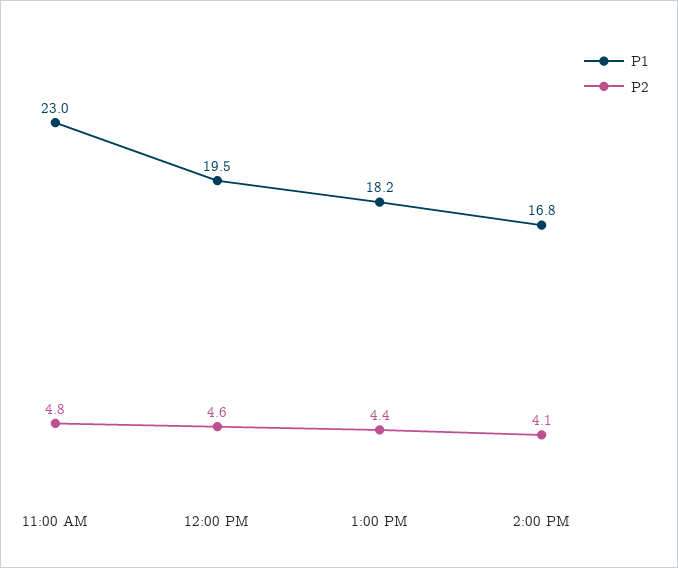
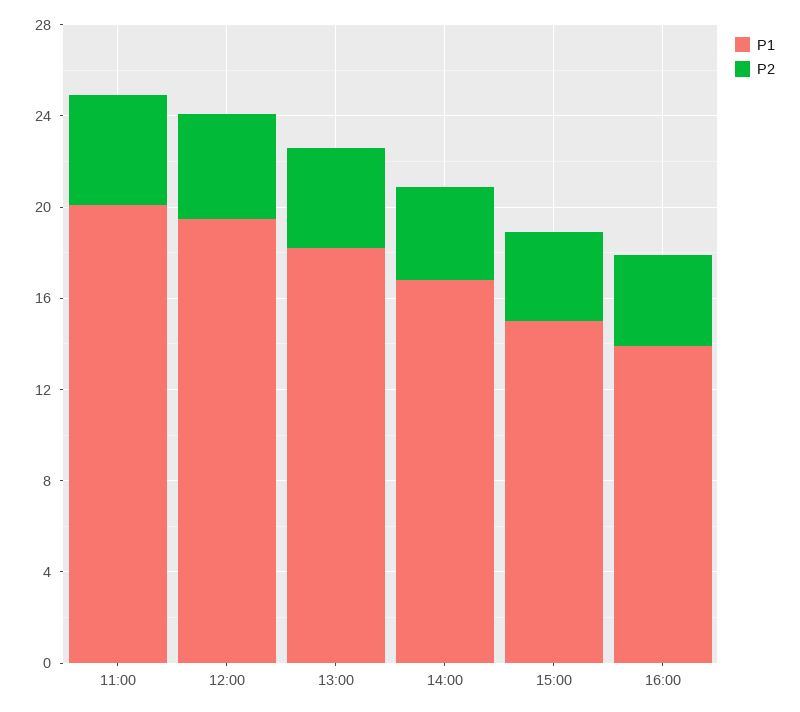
P1, 11:00 AM: 23 -> 20
P1, 15:00: none -> 15
P2, 15:00: none -> 4
P1, 16:00: none -> 14
P2, 16:00: none -> 4

